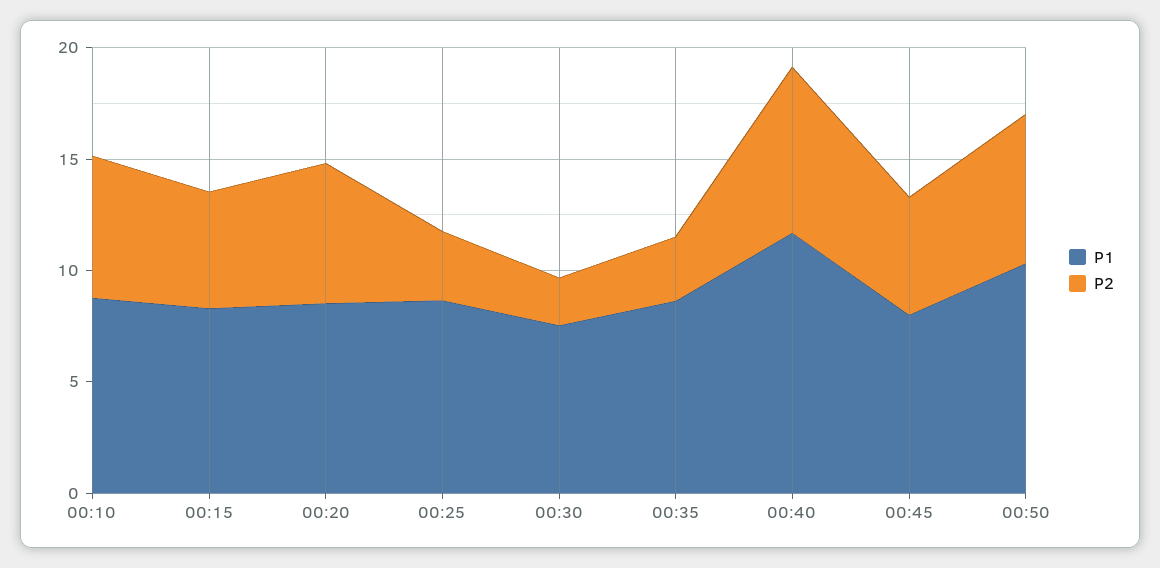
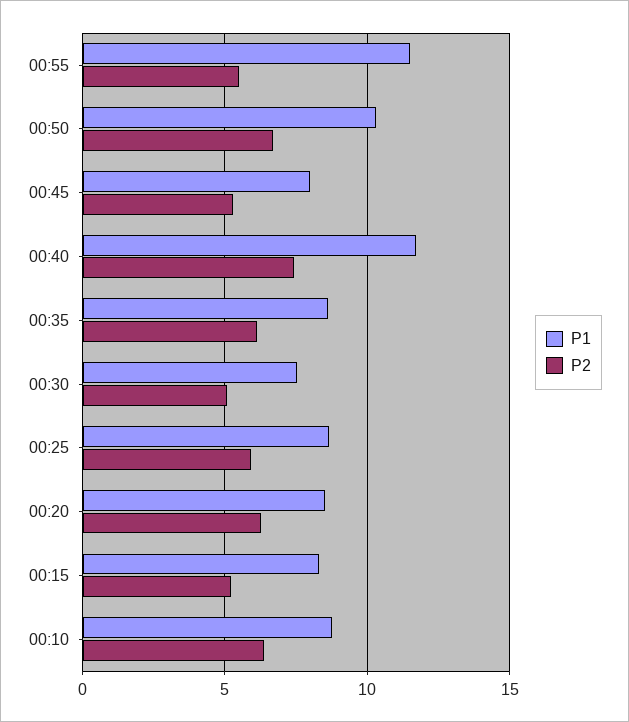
P2, 00:25: 3 -> 6
P2, 00:30: 2 -> 5
P2, 00:35: 3 -> 6
P1, 00:55: none -> 11.5
P2, 00:55: none -> 5.5

